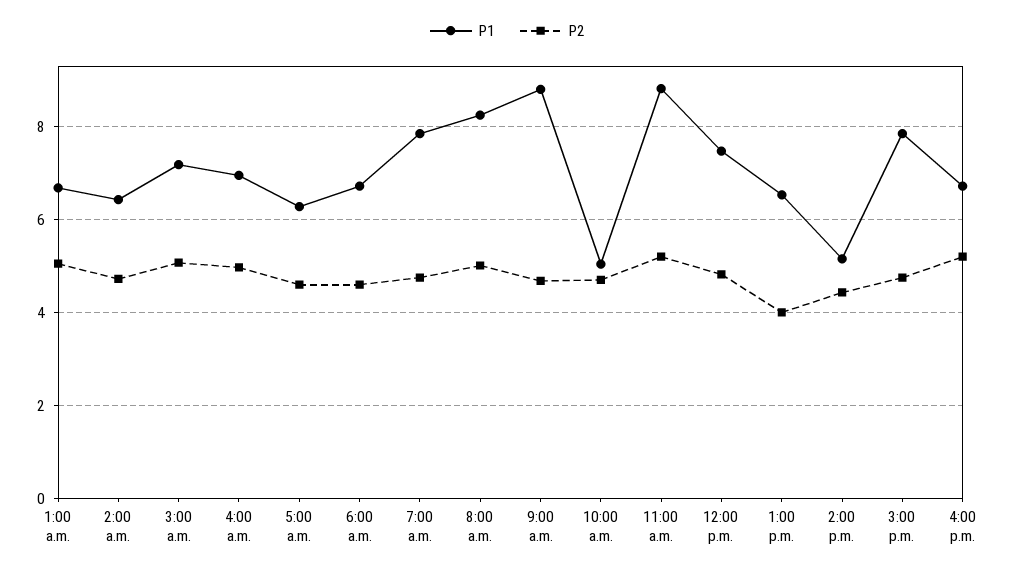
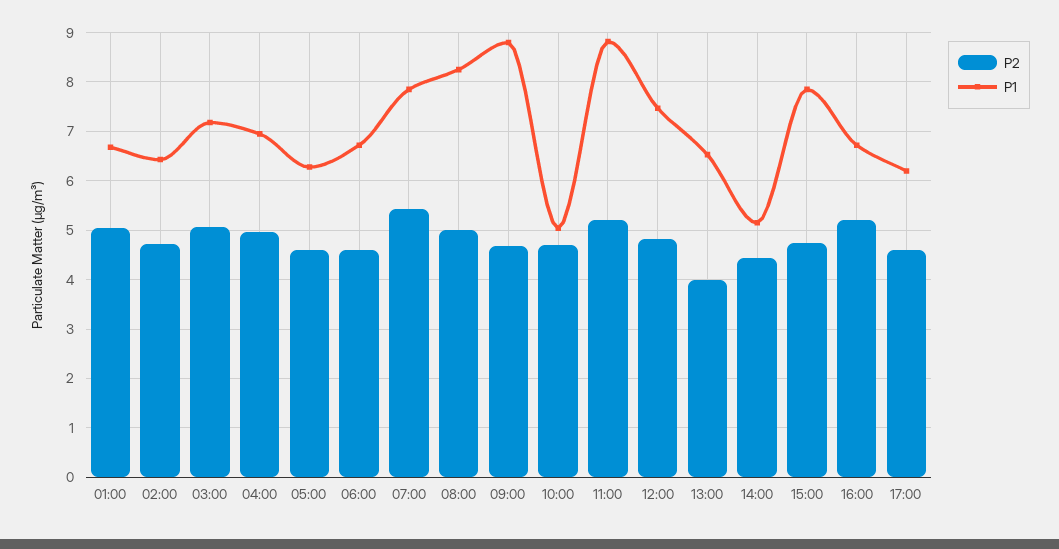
P2, 7:00 a.m.: 4.8 -> 5.4
P2, 17:00: none -> 4.6
P1, 17:00: none -> 6.2

